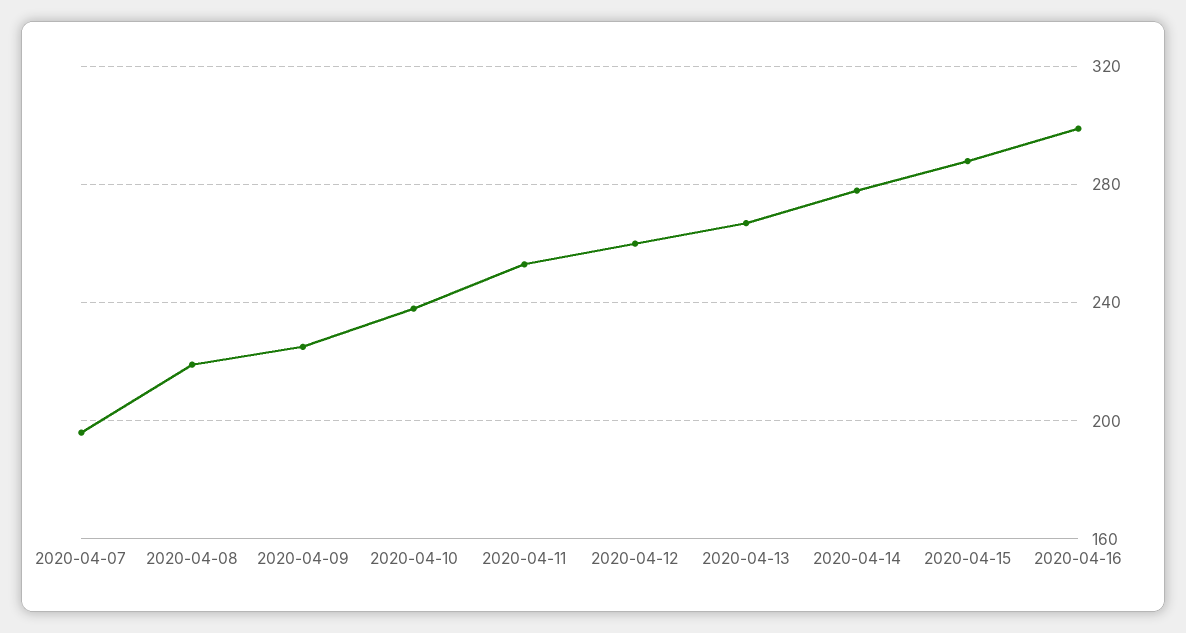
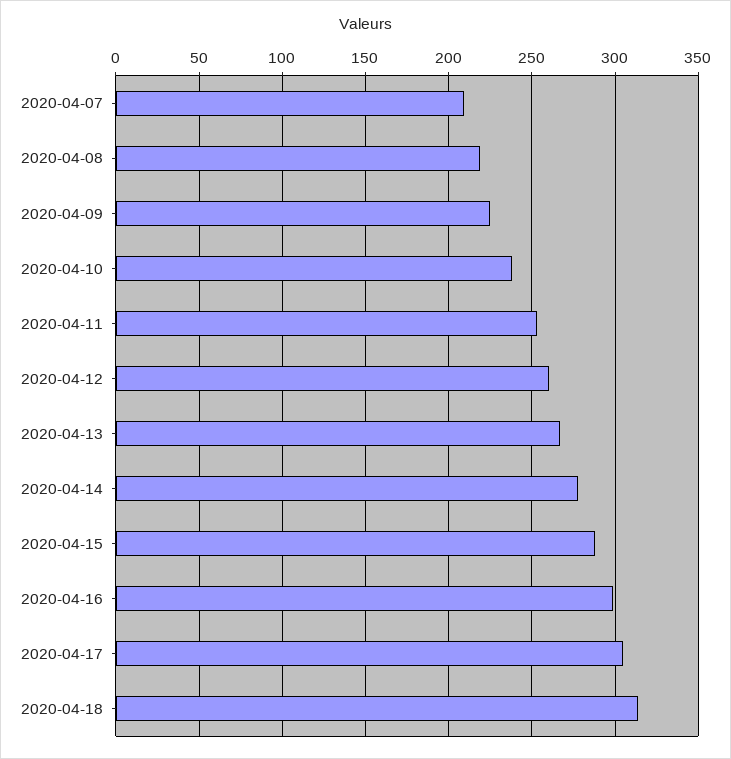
2020-04-07: 195 -> 210
2020-04-17: none -> 305
2020-04-18: none -> 315

